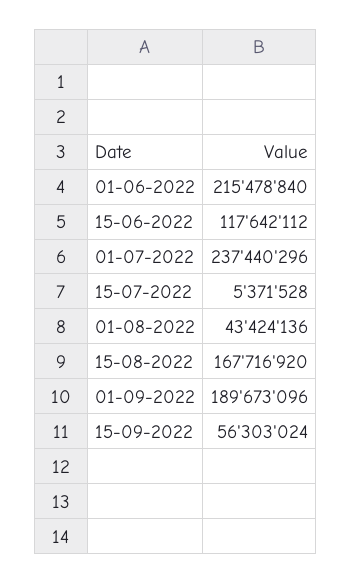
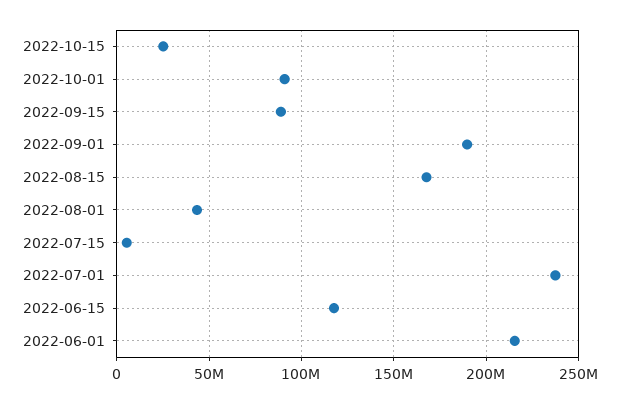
15-09-2022: 56303024 -> 90000000
2022-10-15: none -> 25000000
2022-10-01: none -> 90000000

